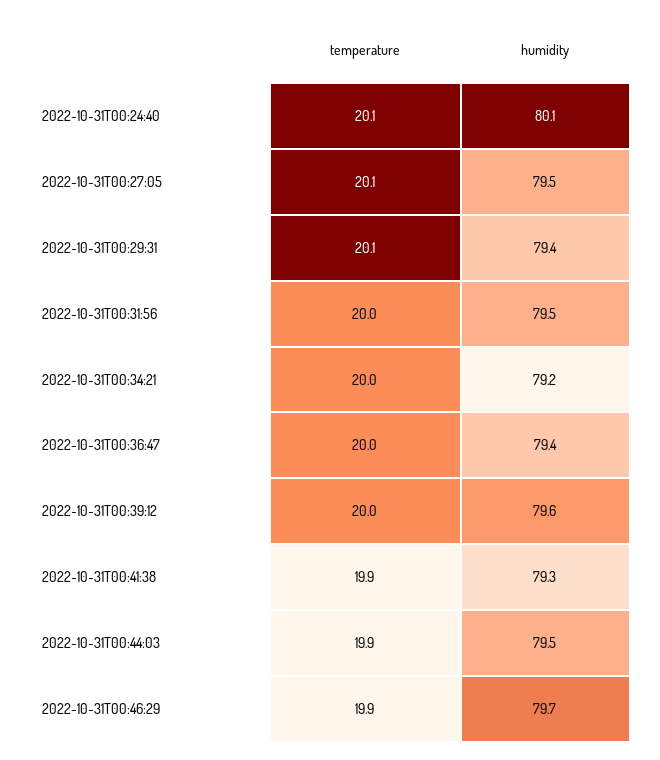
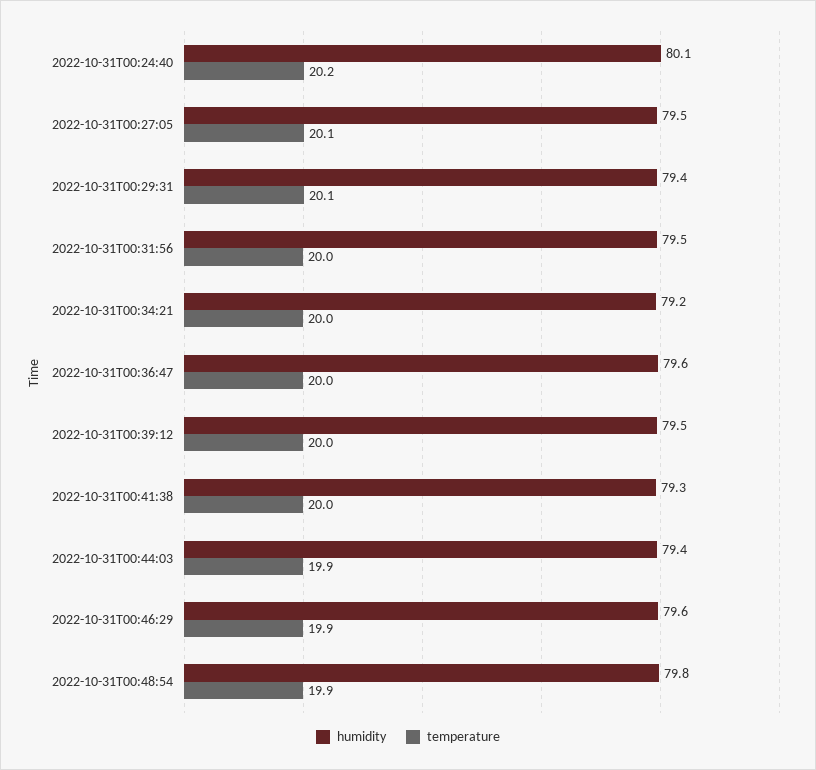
temperature, 2022-10-31T00:24:40: 20.1 -> 20.2
humidity, 2022-10-31T00:36:47: 79.4 -> 79.6
humidity, 2022-10-31T00:39:12: 79.6 -> 79.5
temperature, 2022-10-31T00:41:38: 19.9 -> 20
humidity, 2022-10-31T00:44:03: 79.5 -> 79.4
humidity, 2022-10-31T00:46:29: 79.7 -> 79.6
humidity, 2022-10-31T00:48:54: none -> 79.8
temperature, 2022-10-31T00:48:54: none -> 19.9

